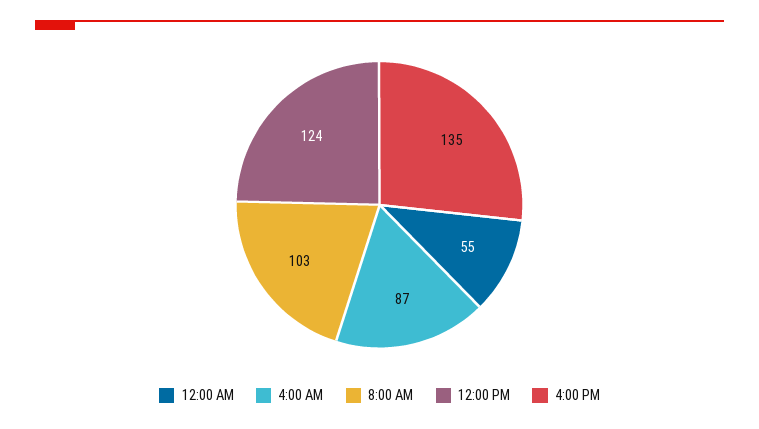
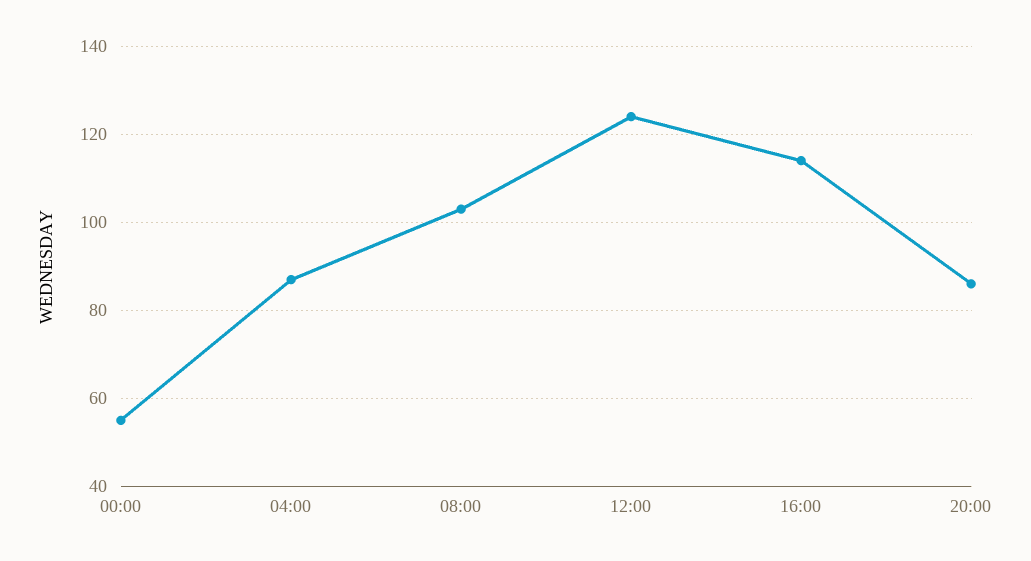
4:00 PM: 135 -> 115
20:00: none -> 85

